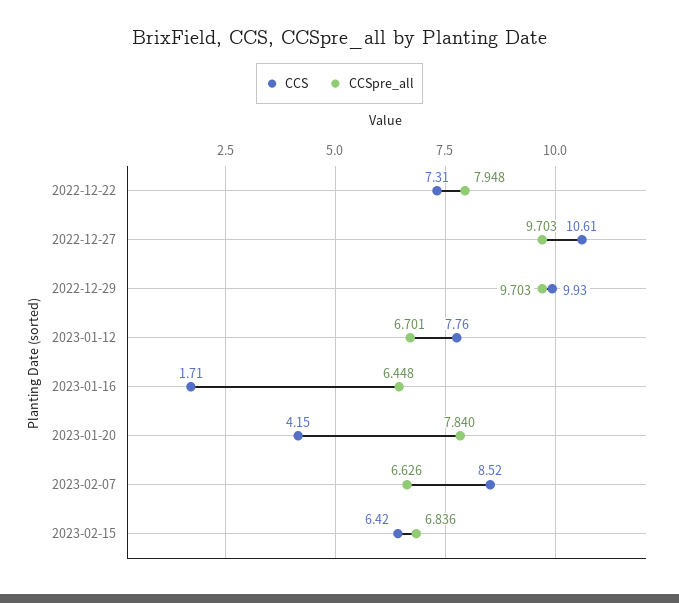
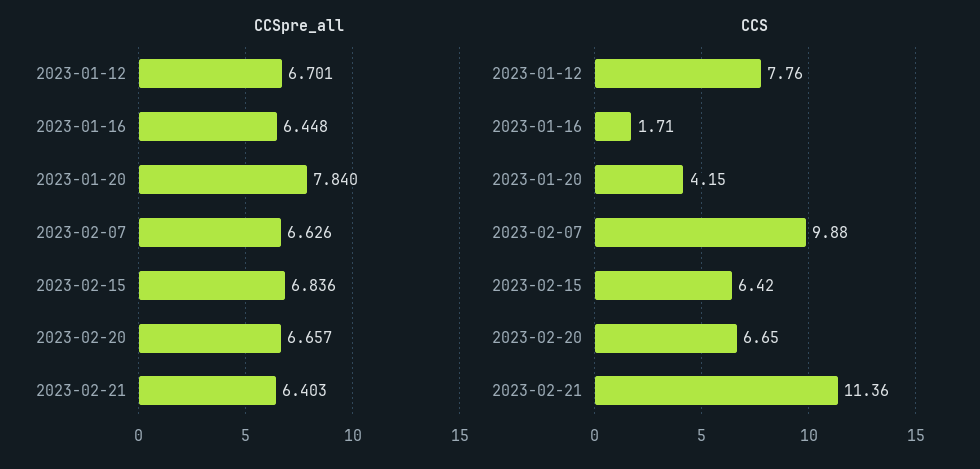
CCS, 2022-12-22: 7.31 -> none
CCSpre_all, 2022-12-22: 7.948 -> none
CCS, 2022-12-27: 10.61 -> none
CCSpre_all, 2022-12-27: 9.703 -> none
CCS, 2022-12-29: 9.93 -> none
CCSpre_all, 2022-12-29: 9.703 -> none
CCS, 2023-02-07: 8.52 -> 9.88
CCSpre_all, 2023-02-20: none -> 6.657
CCSpre_all, 2023-02-21: none -> 6.403
CCS, 2023-02-20: none -> 6.65
CCS, 2023-02-21: none -> 11.36

